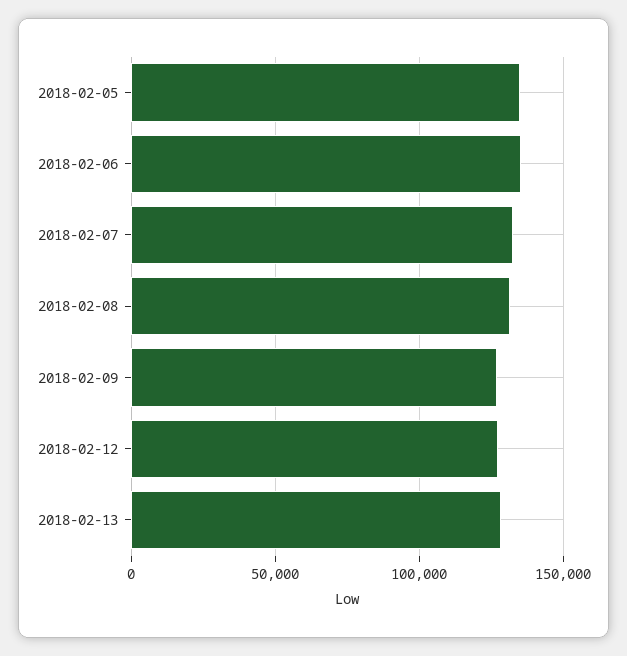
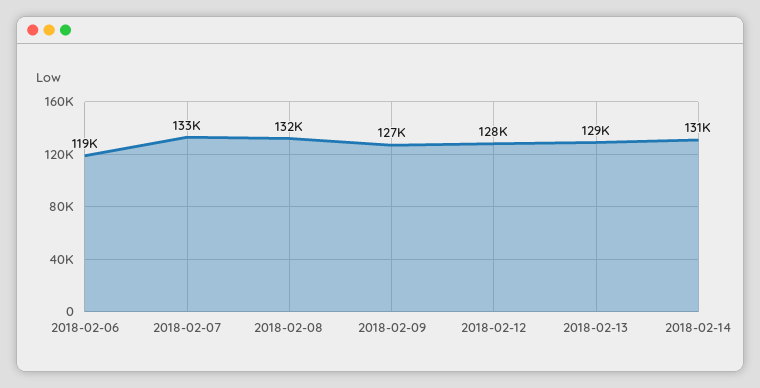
2018-02-05: 135000 -> none
2018-02-06: 135000 -> 119000
2018-02-14: none -> 131000

